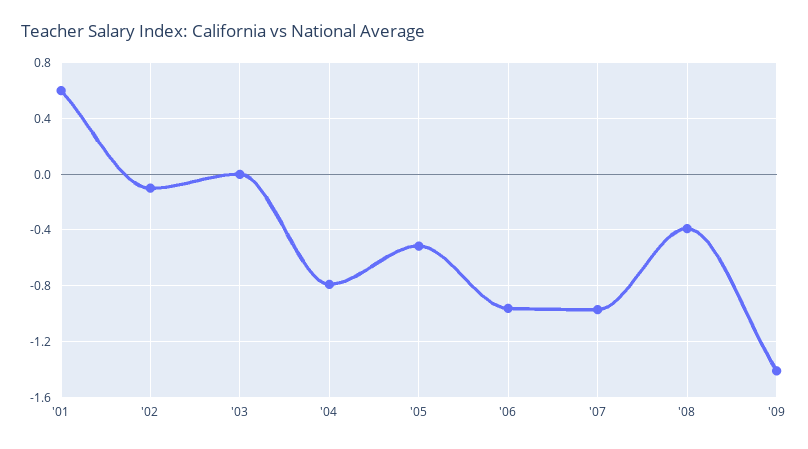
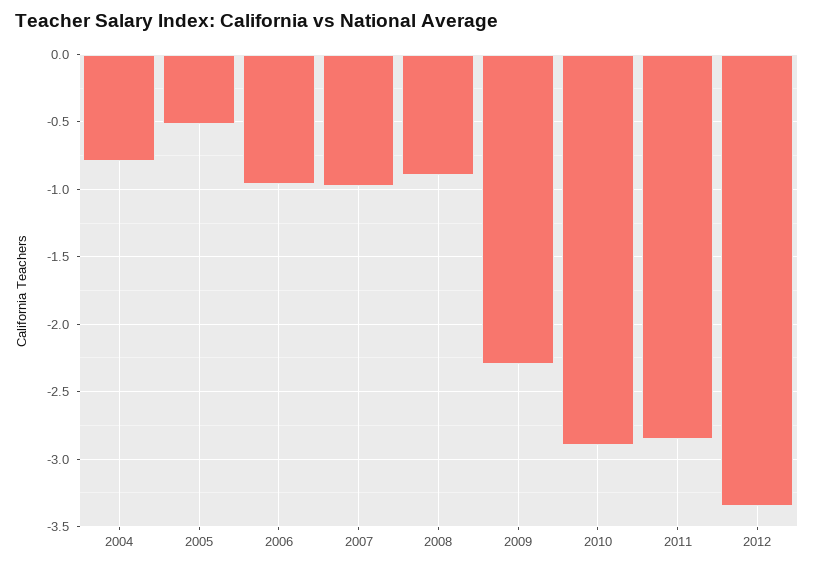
'01: 0.6 -> none
'02: -0.1 -> none
'03: 0 -> none
'08: -0.4 -> -0.9
'09: -1.4 -> -2.3
2010: none -> -2.9
2011: none -> -2.85
2012: none -> -3.35

